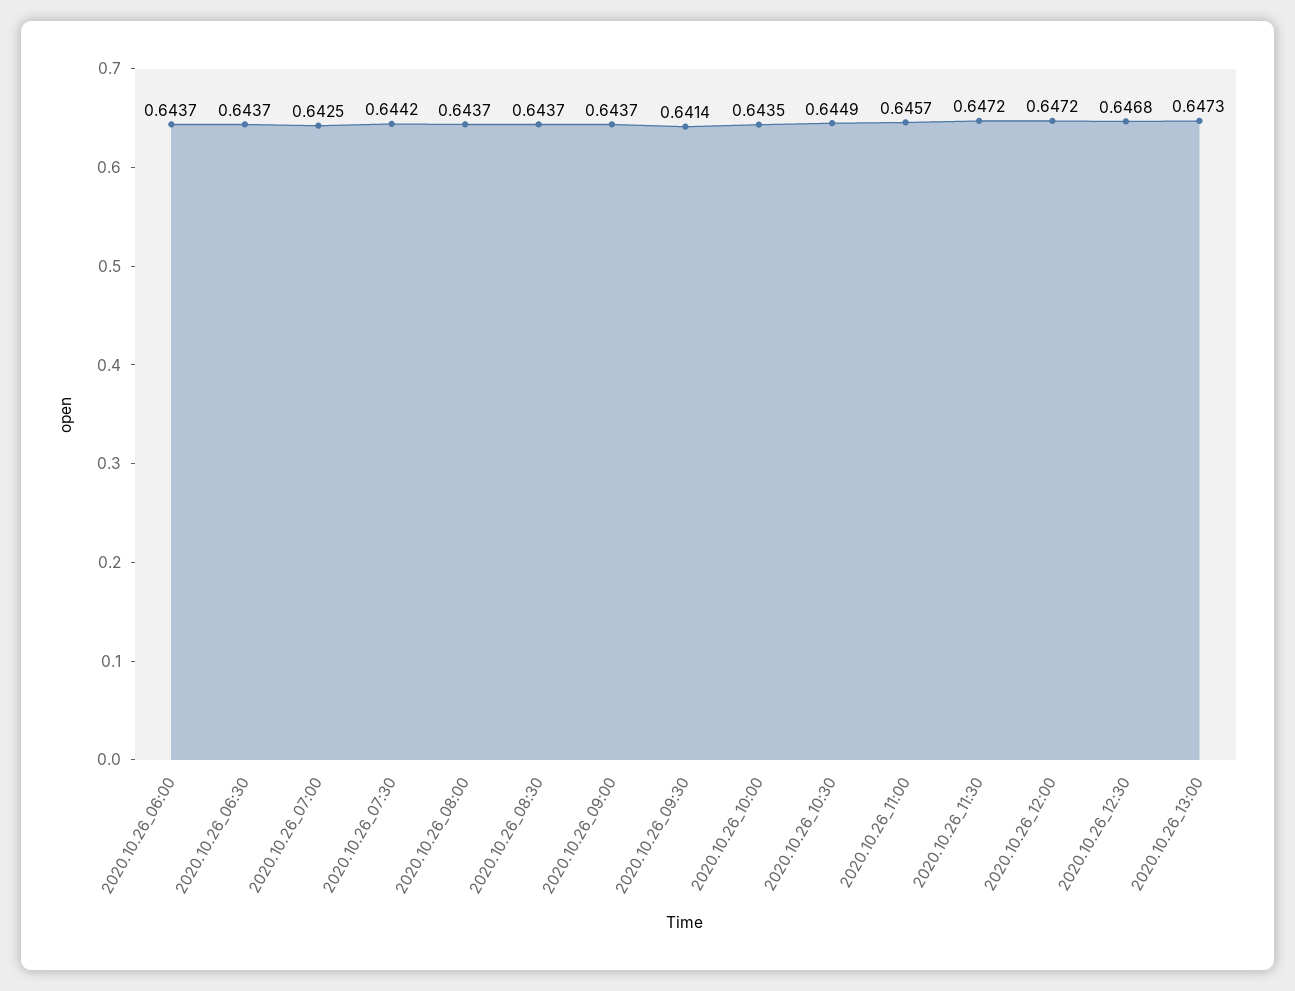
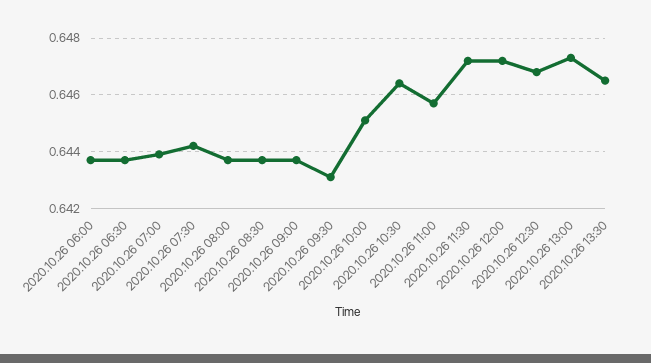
2020.10.26_07:00: 0.6425 -> 0.644
2020.10.26_09:30: 0.6414 -> 0.643
2020.10.26_10:00: 0.6435 -> 0.645
2020.10.26_10:30: 0.6449 -> 0.6465
2020.10.26 13:30: none -> 0.6465

